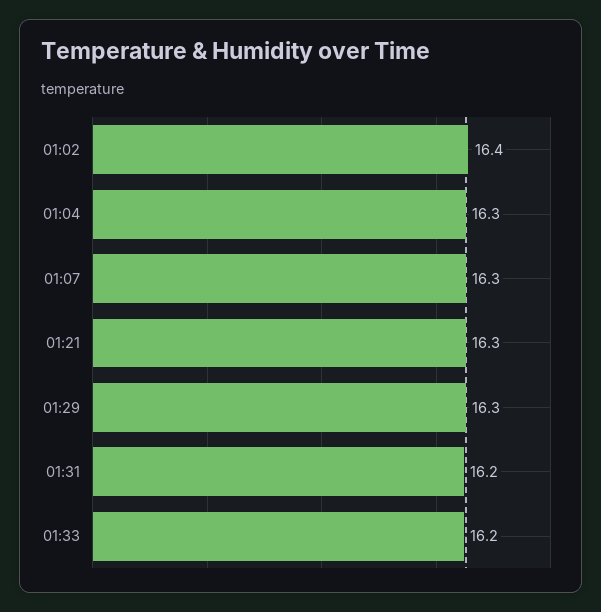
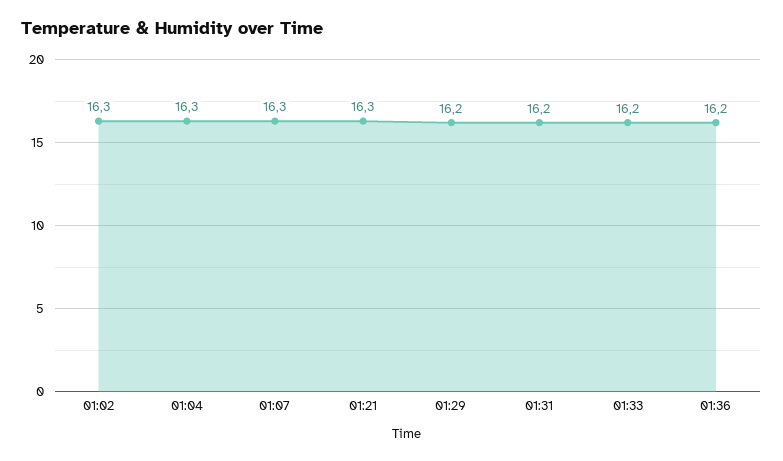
01:02: 16.4 -> 16.3
01:29: 16.3 -> 16.2
01:36: none -> 16.2

